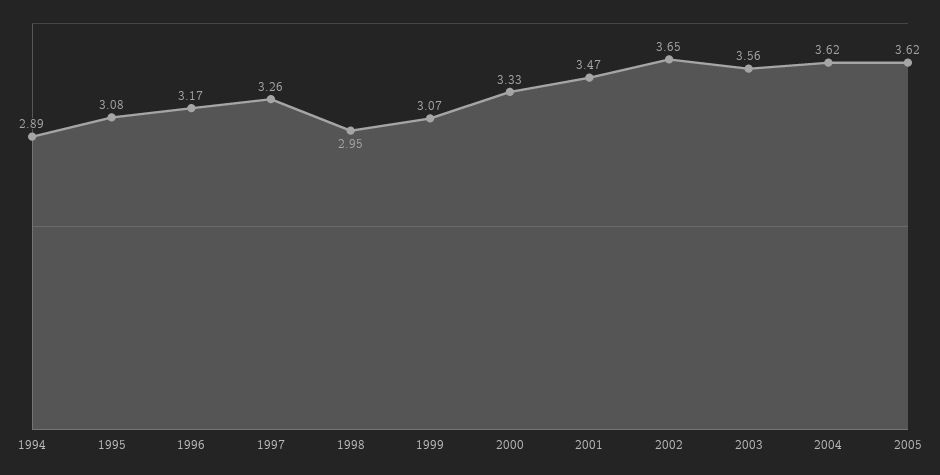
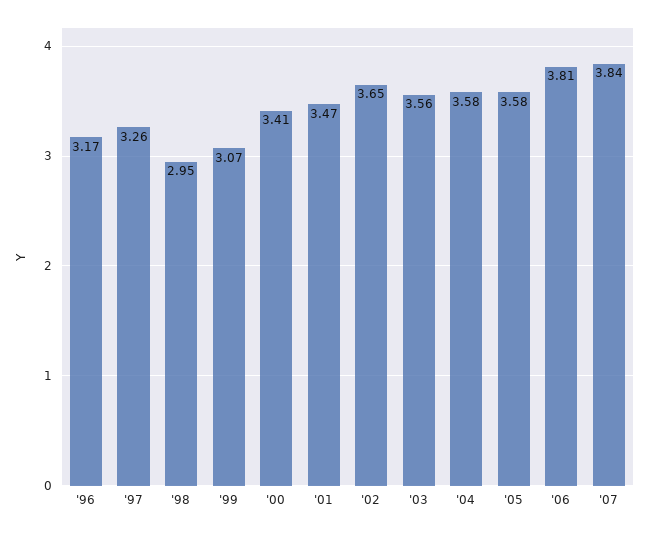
1994: 2.89 -> none
1995: 3.08 -> none
2000: 3.33 -> 3.41
2004: 3.62 -> 3.58
2005: 3.62 -> 3.58
'06: none -> 3.81
'07: none -> 3.84

